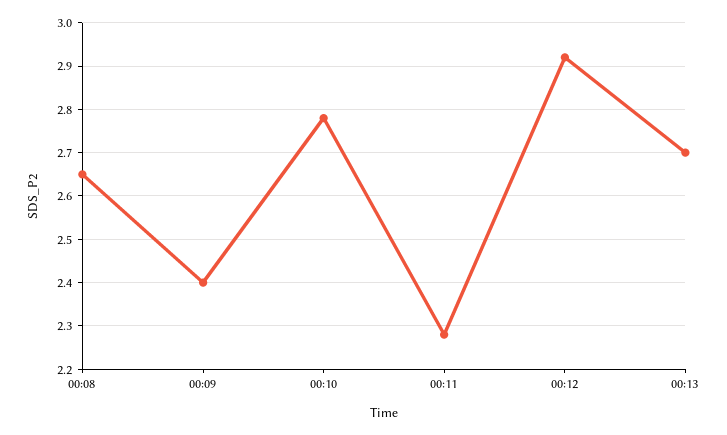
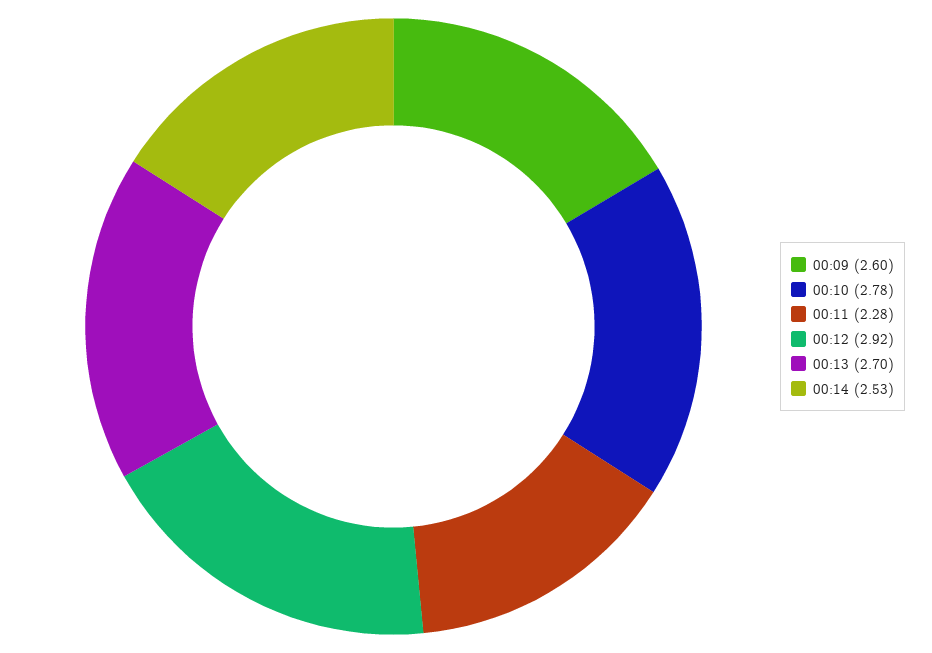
00:08: 2.65 -> none
00:09: 2.4 -> 2.6
00:14: none -> 2.53

